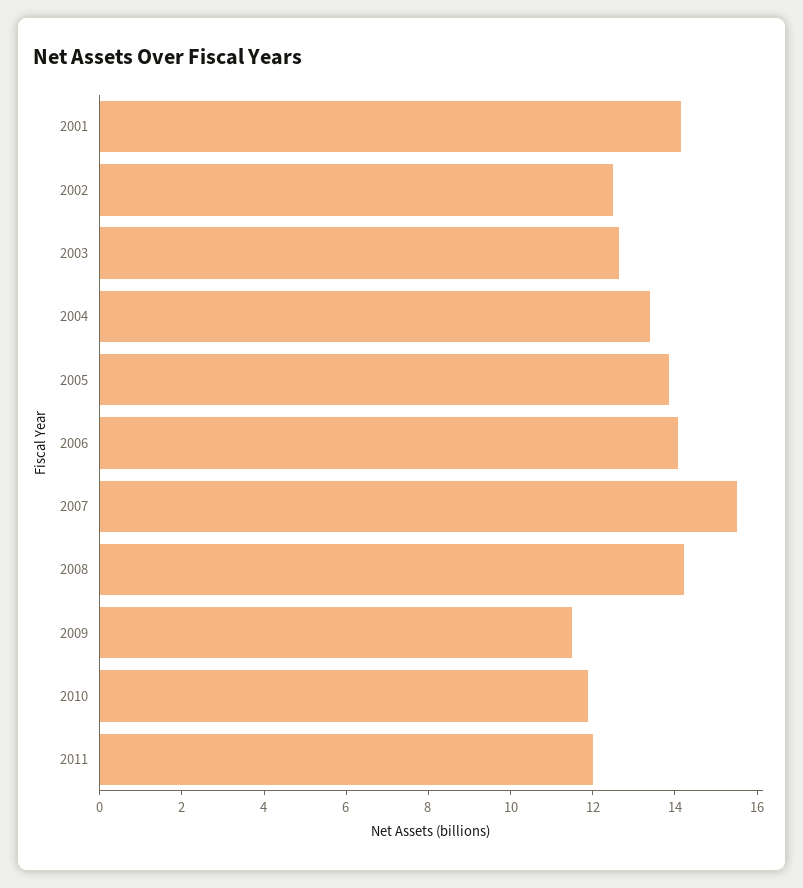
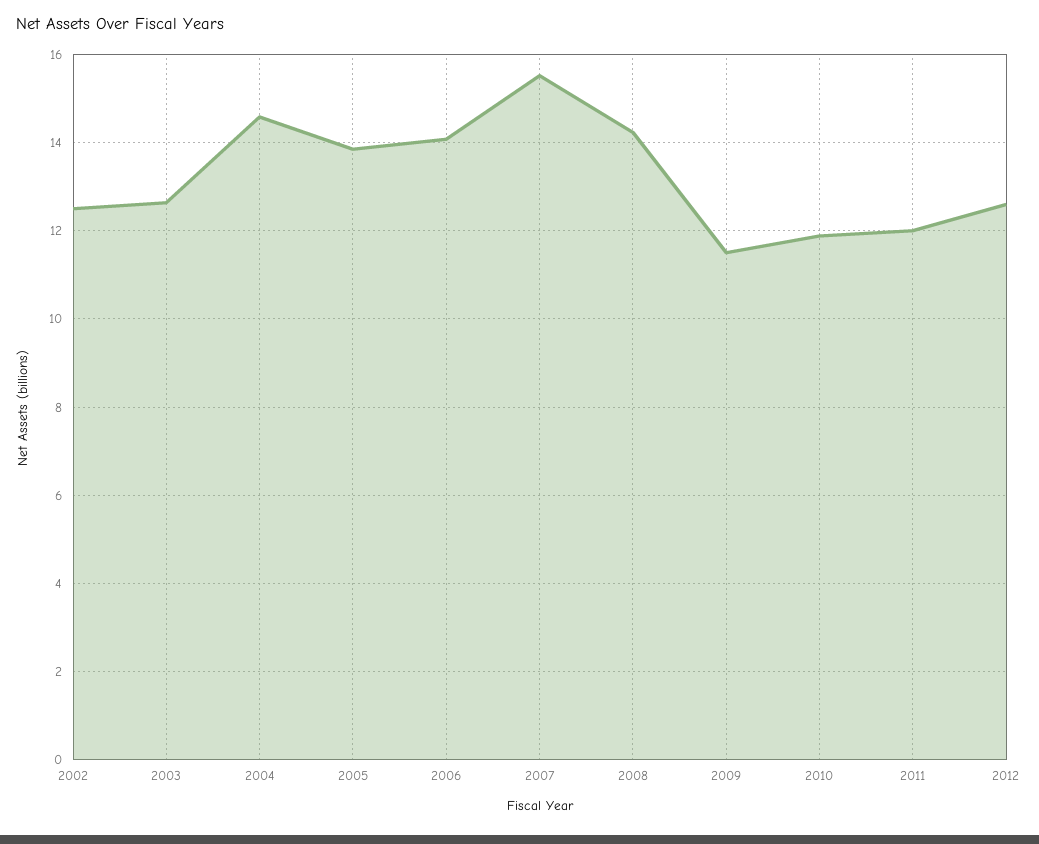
2001: 14 -> none
2004: 13.5 -> 14.6
2012: none -> 12.6

